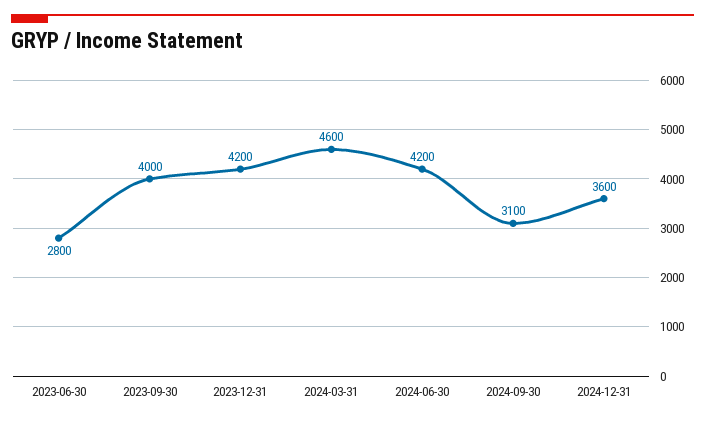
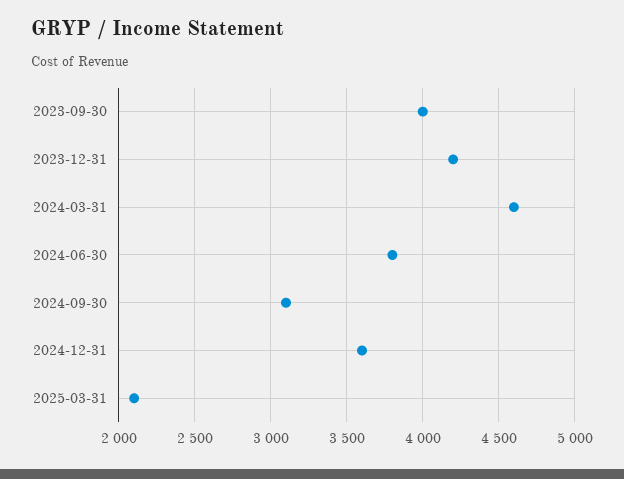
2023-06-30: 2800 -> none
2024-06-30: 4200 -> 3800
2025-03-31: none -> 2100

